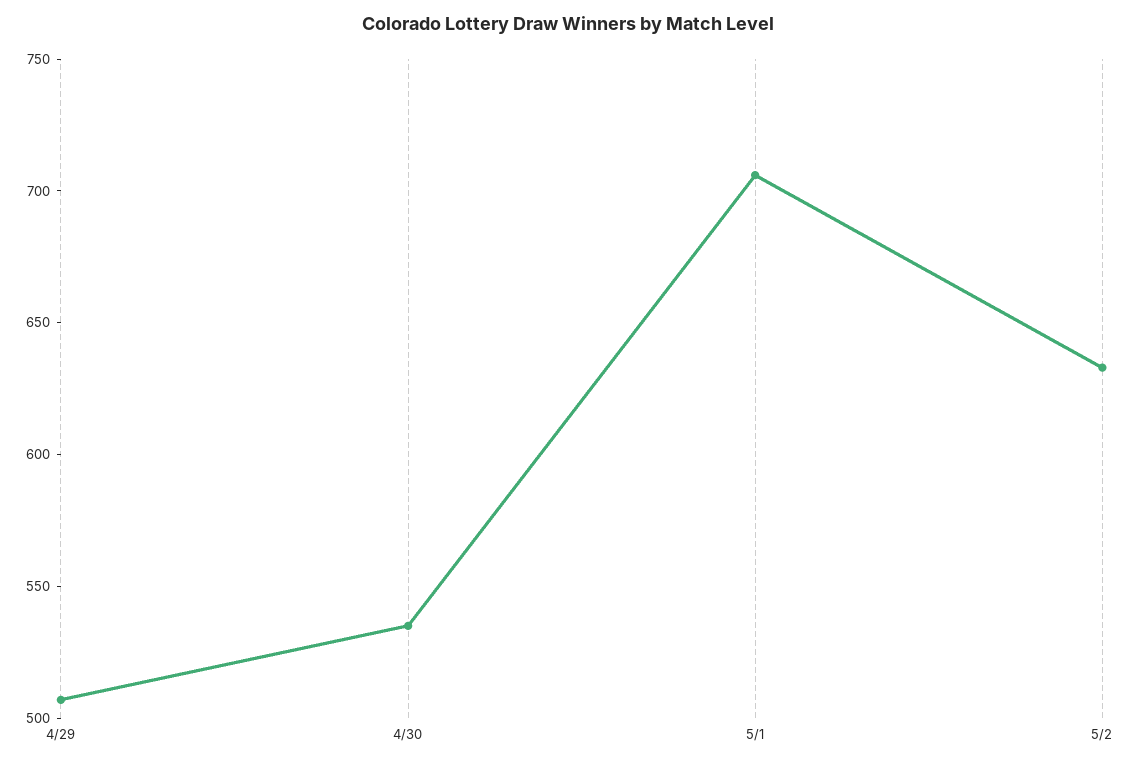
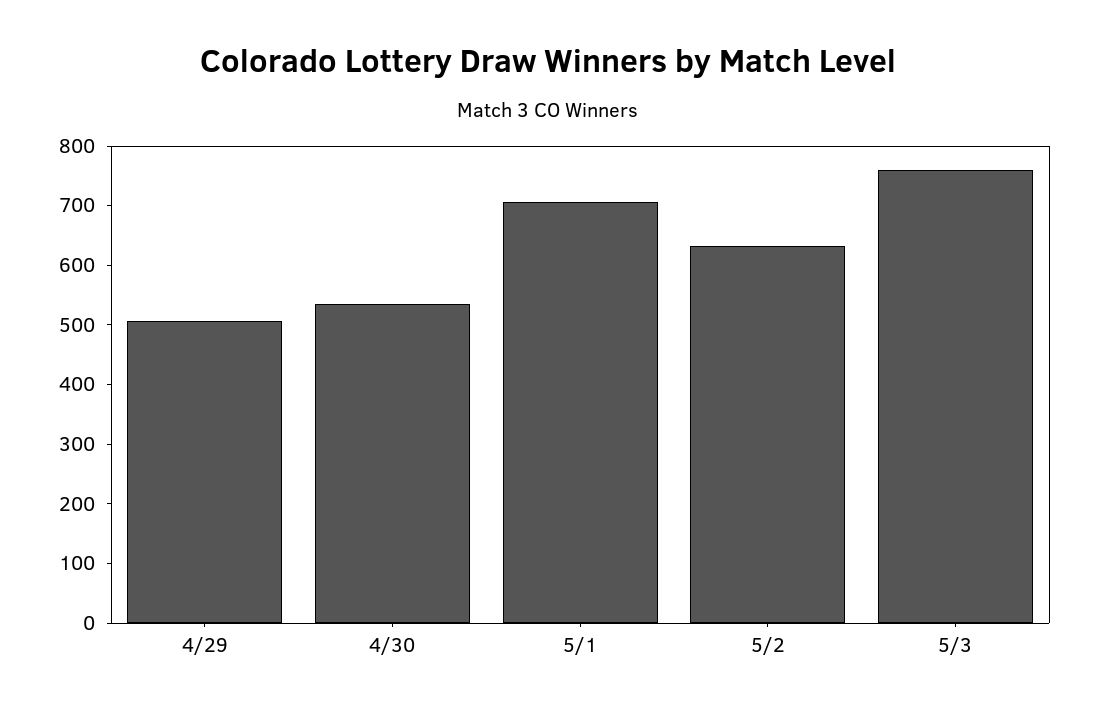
5/3: none -> 760

